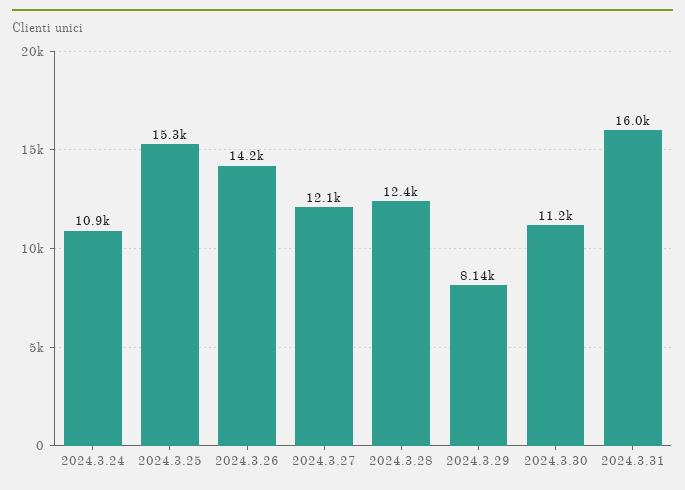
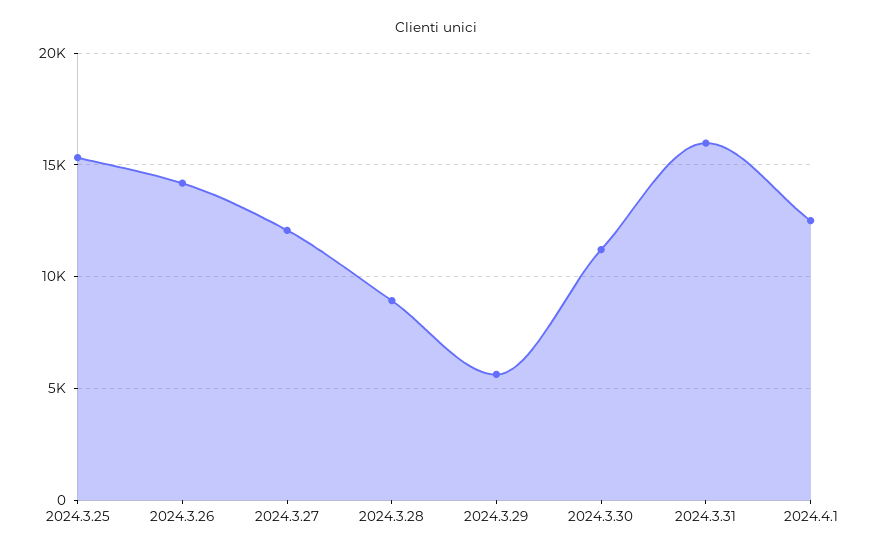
2024.3.24: 10900 -> none
2024.3.28: 12400 -> 9000
2024.3.29: 8140 -> 5500
2024.4.1: none -> 12500

